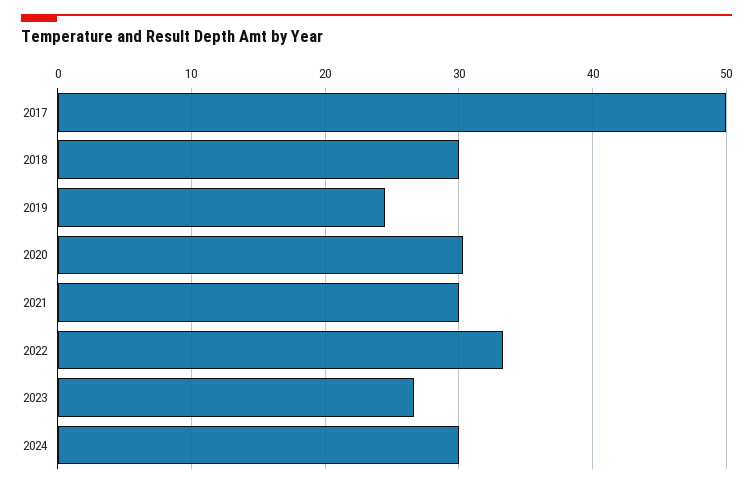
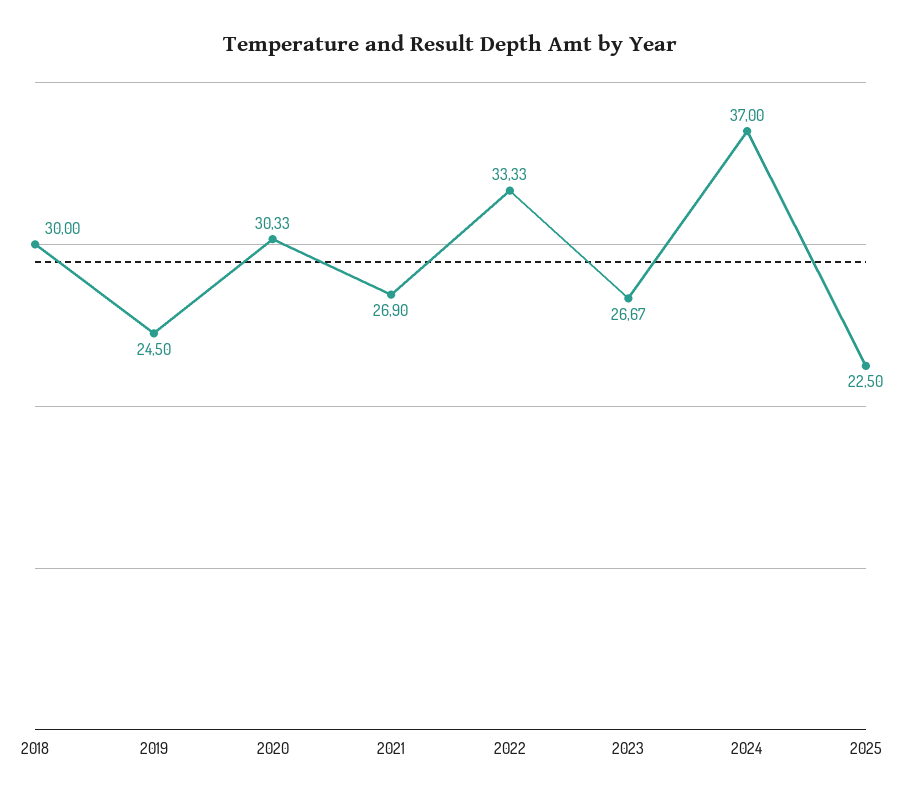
2017: 50 -> none
2021: 30 -> 26.9
2024: 30 -> 37
2025: none -> 22.5

